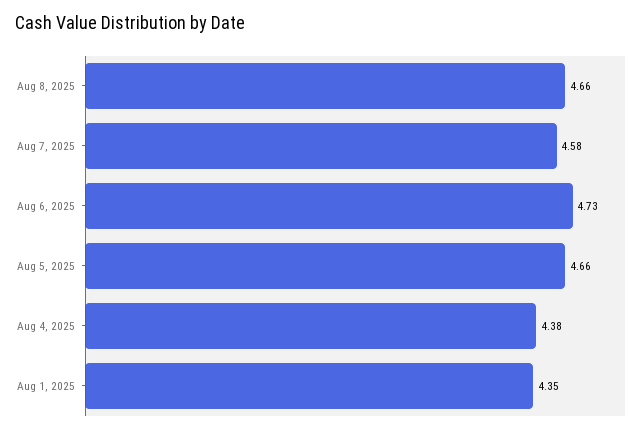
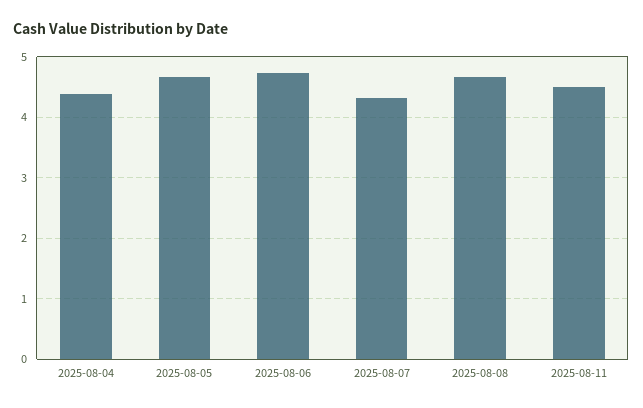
Aug 7, 2025: 4.58 -> 4.3
Aug 1, 2025: 4.35 -> none
2025-08-11: none -> 4.5

